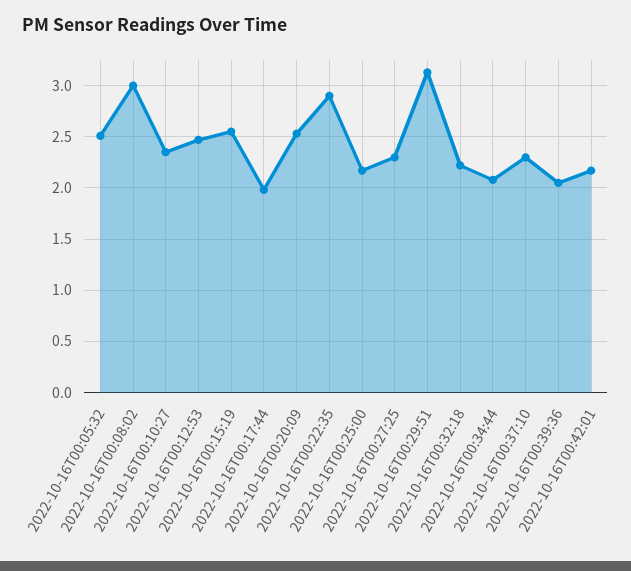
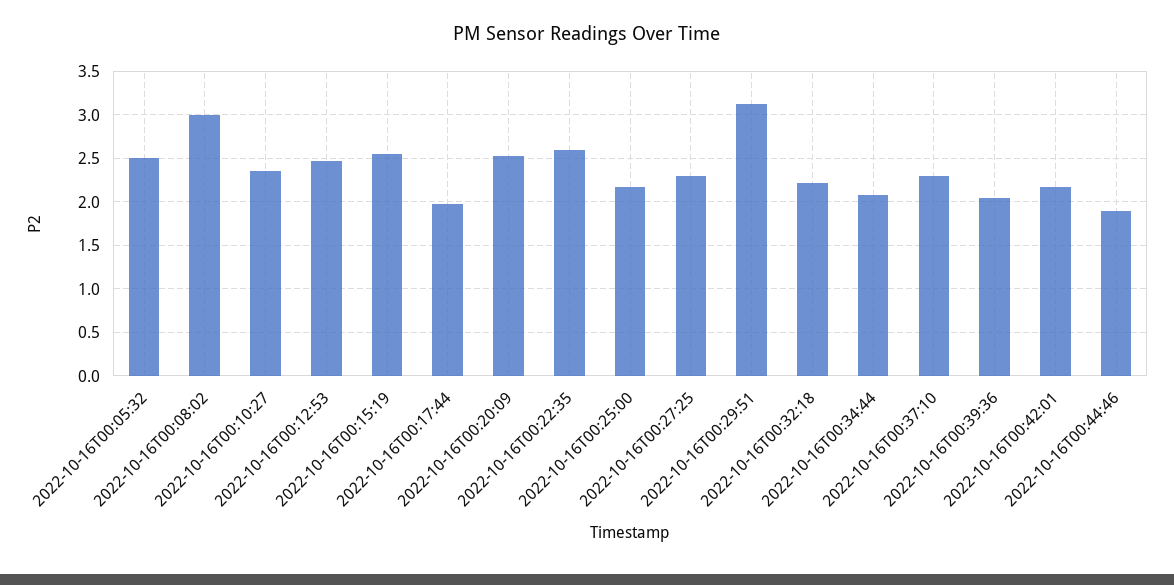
2022-10-16T00:22:35: 2.9 -> 2.6
2022-10-16T00:44:46: none -> 1.9

